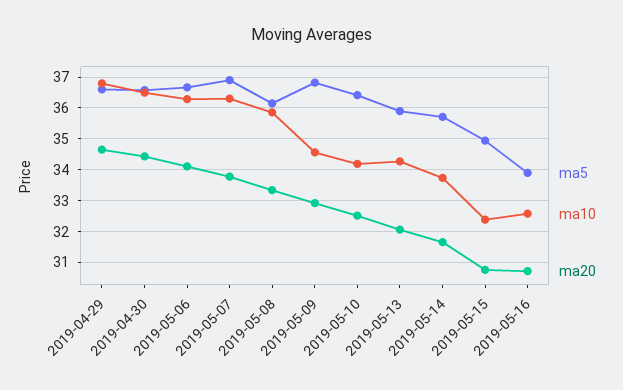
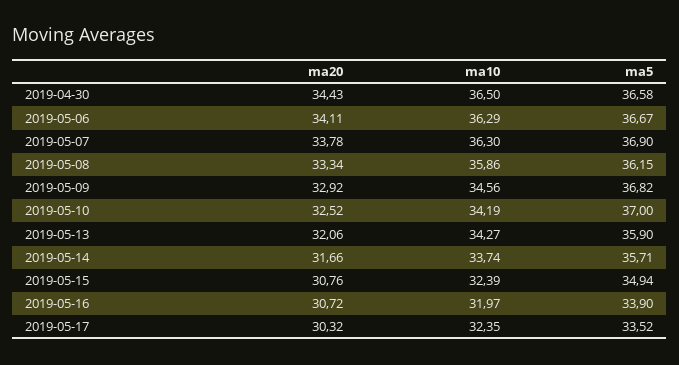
ma5, 2019-04-29: 36.6 -> none
ma10, 2019-04-29: 36.8 -> none
ma20, 2019-04-29: 34.6 -> none
ma5, 2019-05-10: 36.4 -> 37
ma10, 2019-05-16: 32.6 -> 31.97
ma20, 2019-05-17: none -> 30.32
ma10, 2019-05-17: none -> 32.35
ma5, 2019-05-17: none -> 33.52

